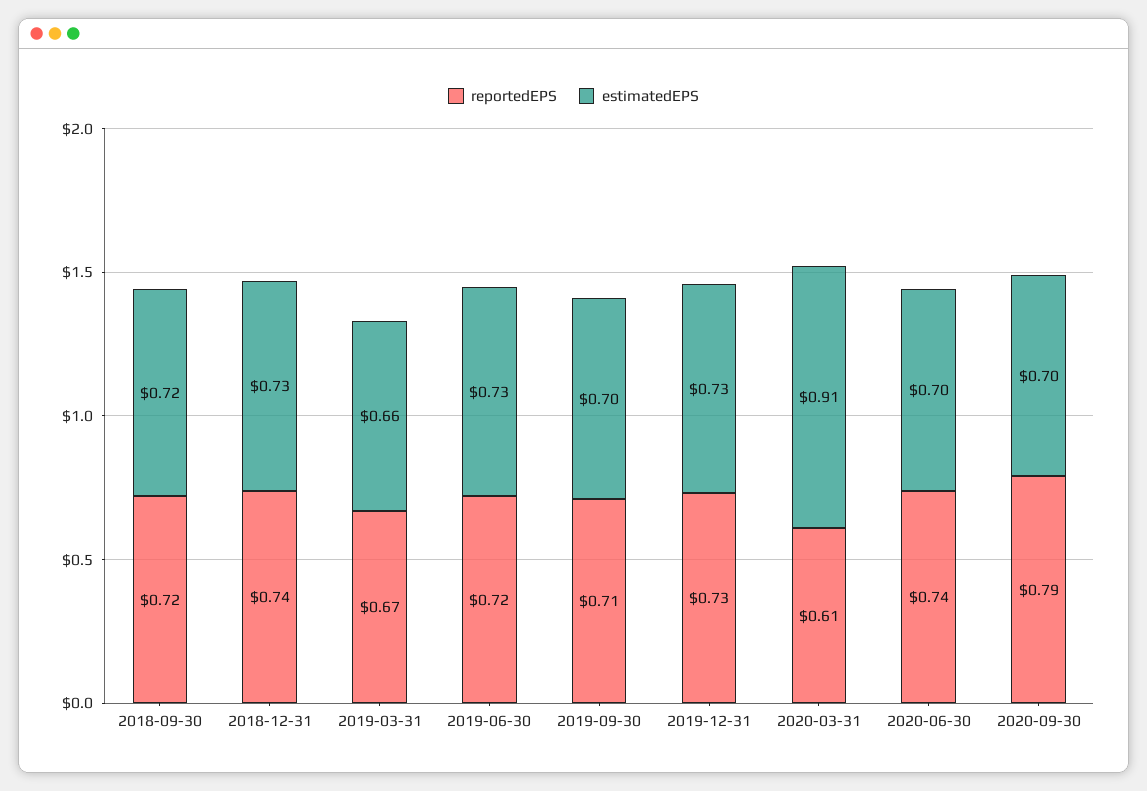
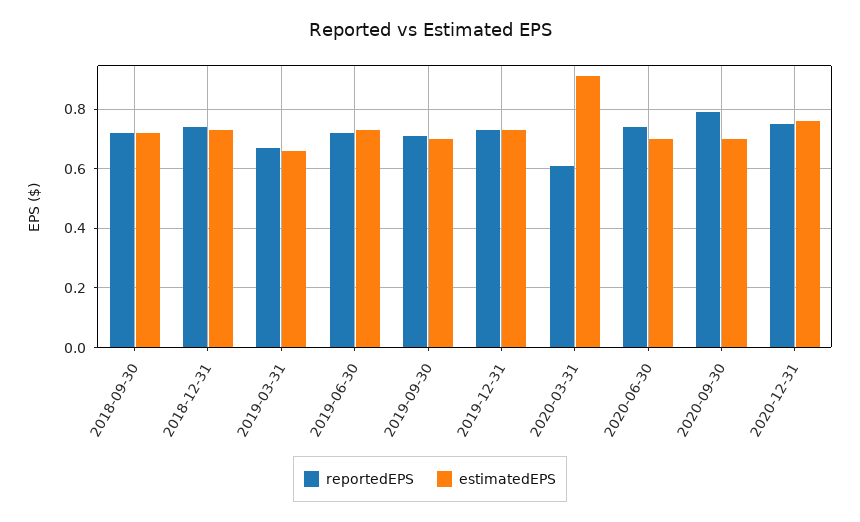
reportedEPS, 2020-12-31: none -> 0.75
estimatedEPS, 2020-12-31: none -> 0.75

